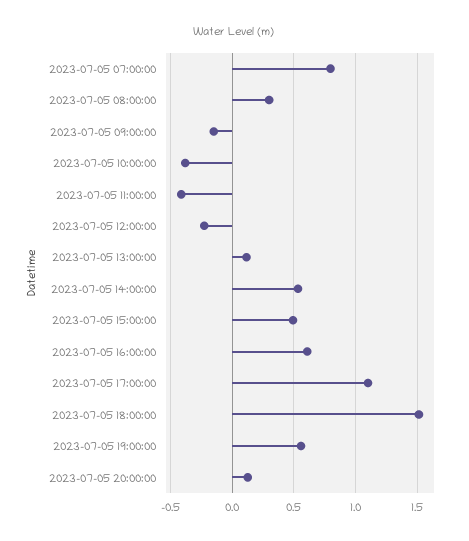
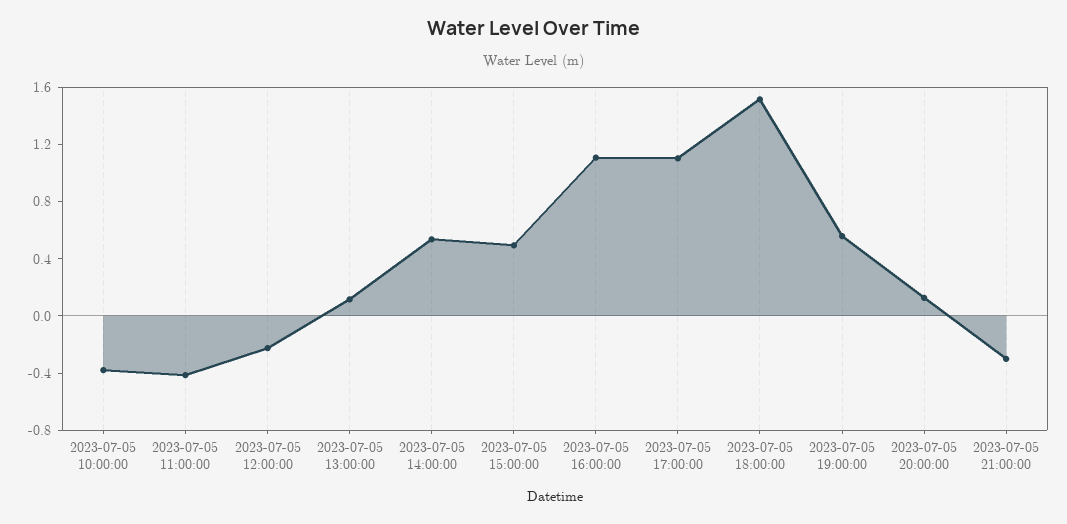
2023-07-05 07:00:00: 0.8 -> none
2023-07-05 08:00:00: 0.3 -> none
2023-07-05 09:00:00: -0.15 -> none
2023-07-05 16:00:00: 0.6 -> 1.1
2023-07-05 21:00:00: none -> -0.3

